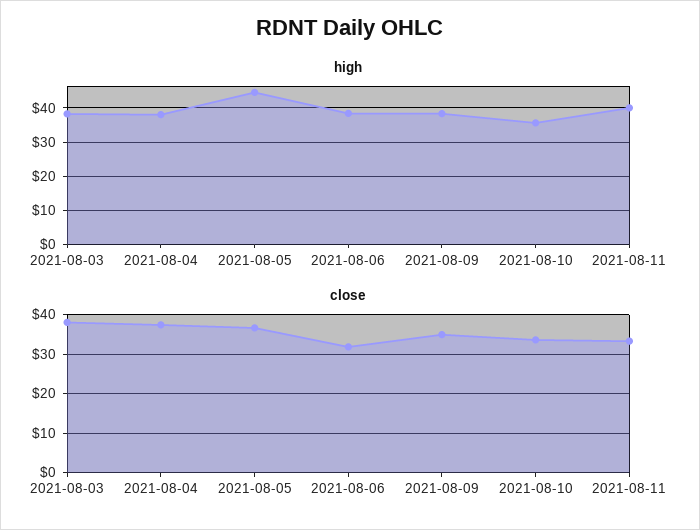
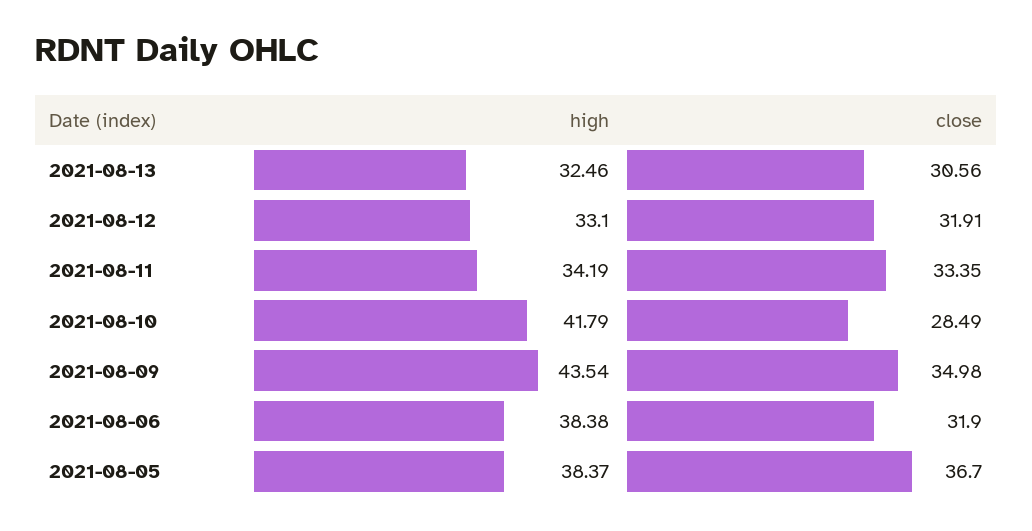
high, 2021-08-03: 38 -> none
high, 2021-08-04: 38 -> none
high, 2021-08-05: 44 -> 38.37
high, 2021-08-09: 38 -> 43.54
high, 2021-08-10: 36 -> 41.79
high, 2021-08-11: 40 -> 34.19
close, 2021-08-03: 38 -> none
close, 2021-08-04: 38 -> none
close, 2021-08-10: 34 -> 28.49
high, 2021-08-13: none -> 32.46
close, 2021-08-13: none -> 30.56
high, 2021-08-12: none -> 33.1
close, 2021-08-12: none -> 31.91

